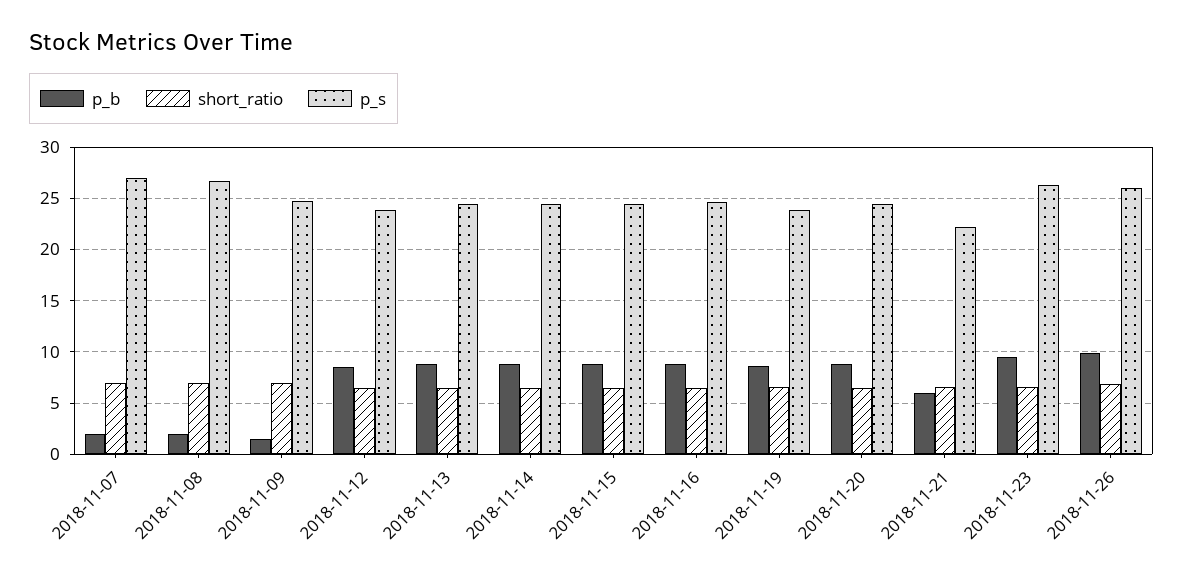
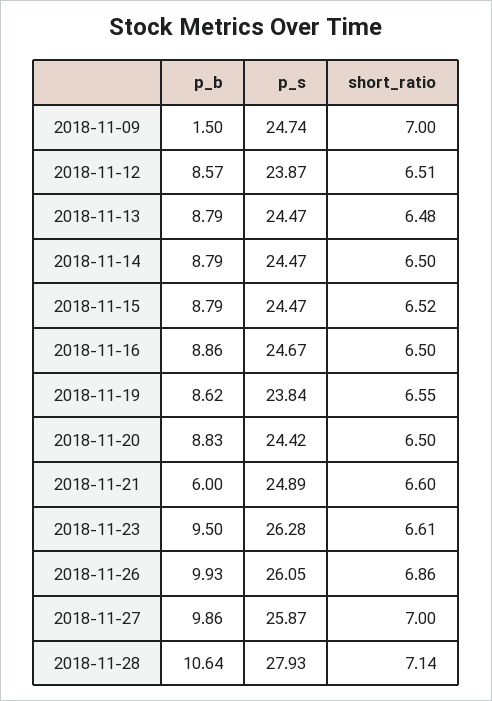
p_b, 2018-11-07: 2 -> none
short_ratio, 2018-11-07: 7 -> none
p_s, 2018-11-07: 27 -> none
p_b, 2018-11-08: 2 -> none
short_ratio, 2018-11-08: 7 -> none
p_s, 2018-11-08: 27 -> none
p_s, 2018-11-21: 22 -> 24.89
p_b, 2018-11-27: none -> 9.86
p_s, 2018-11-27: none -> 25.87
short_ratio, 2018-11-27: none -> 7
p_b, 2018-11-28: none -> 10.64
p_s, 2018-11-28: none -> 27.93
short_ratio, 2018-11-28: none -> 7.14

